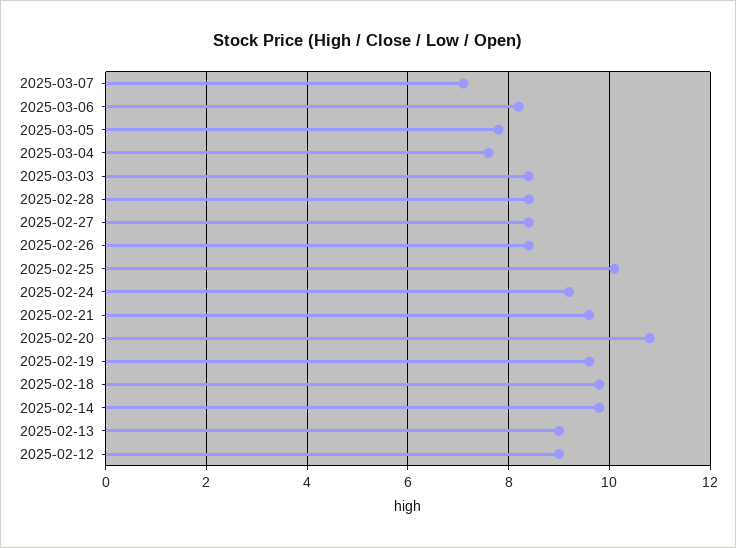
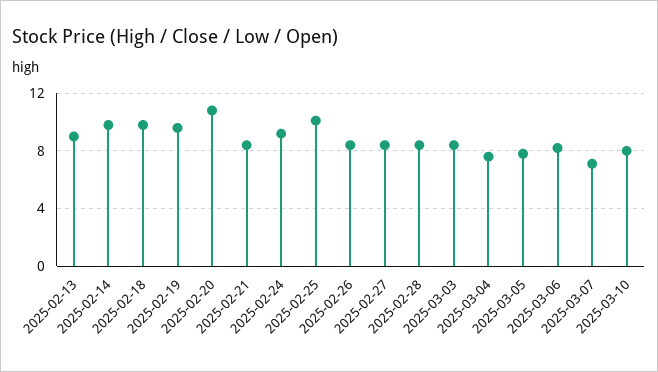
2025-02-21: 9.5 -> 8.5
2025-02-12: 9 -> none
2025-03-10: none -> 8

